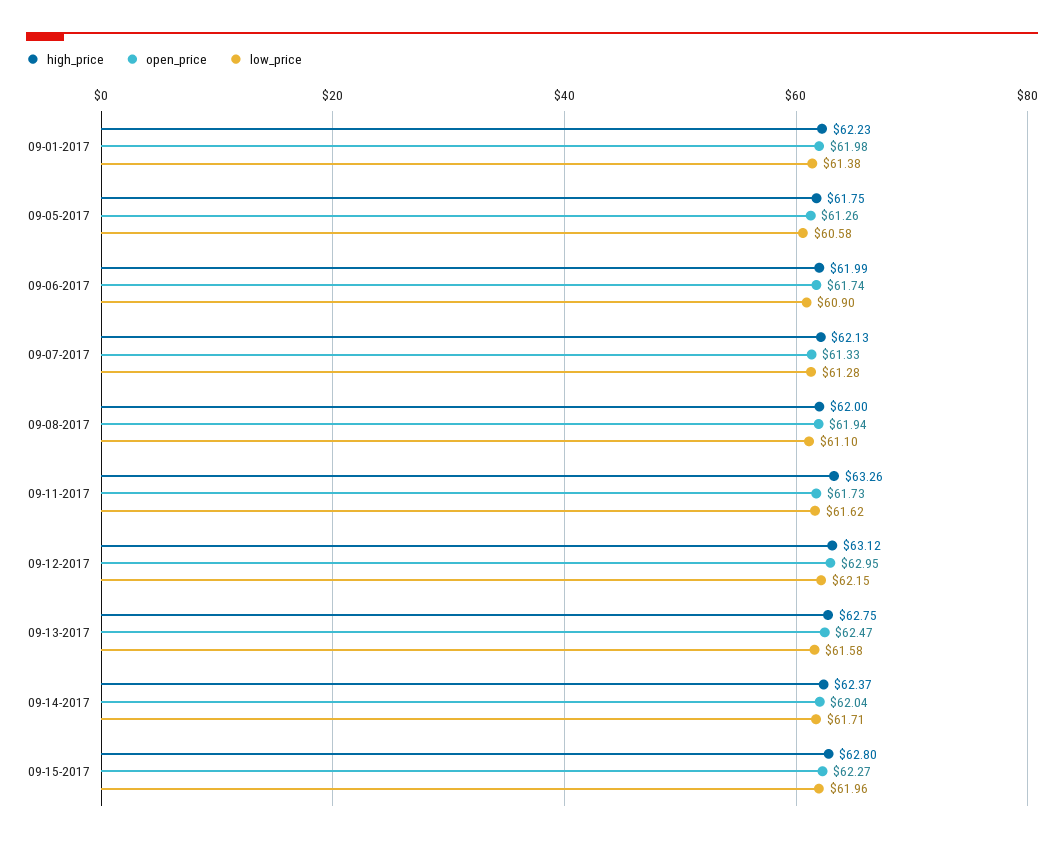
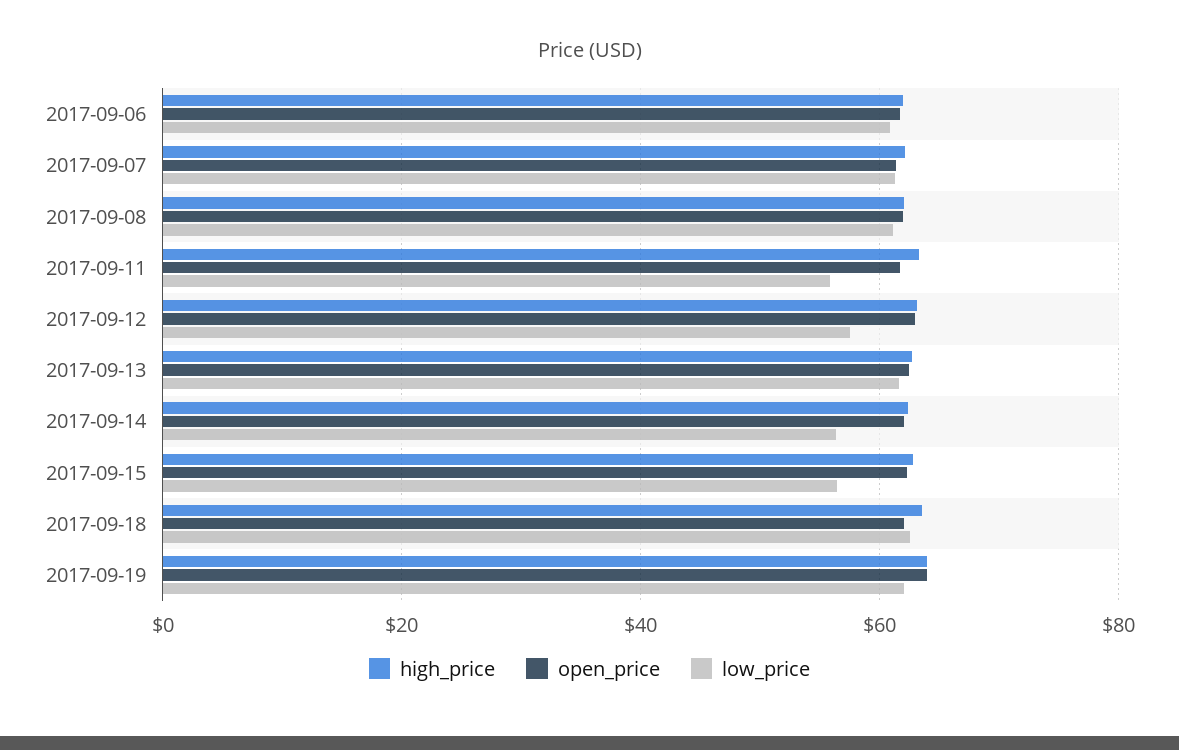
high_price, 09-01-2017: 62.23 -> none
open_price, 09-01-2017: 61.98 -> none
low_price, 09-01-2017: 61.38 -> none
high_price, 09-05-2017: 61.75 -> none
open_price, 09-05-2017: 61.26 -> none
low_price, 09-05-2017: 60.58 -> none
low_price, 09-11-2017: 61.62 -> 56
low_price, 09-12-2017: 62.15 -> 58
low_price, 09-14-2017: 61.71 -> 56
low_price, 09-15-2017: 61.96 -> 56
high_price, 2017-09-18: none -> 64
open_price, 2017-09-18: none -> 62
low_price, 2017-09-18: none -> 62
high_price, 2017-09-19: none -> 64
open_price, 2017-09-19: none -> 64
low_price, 2017-09-19: none -> 62

